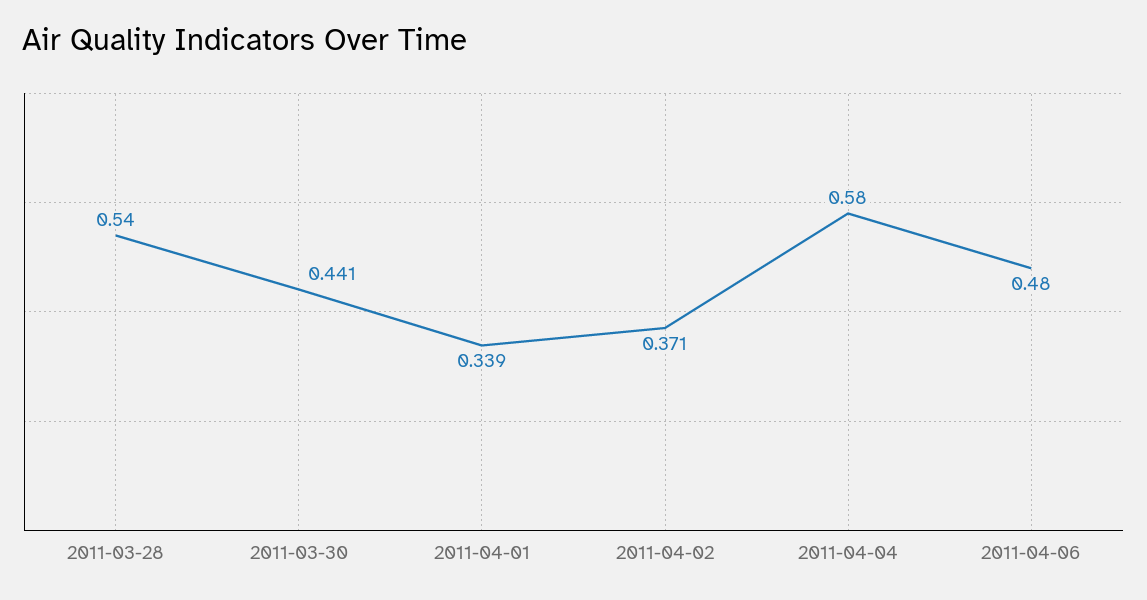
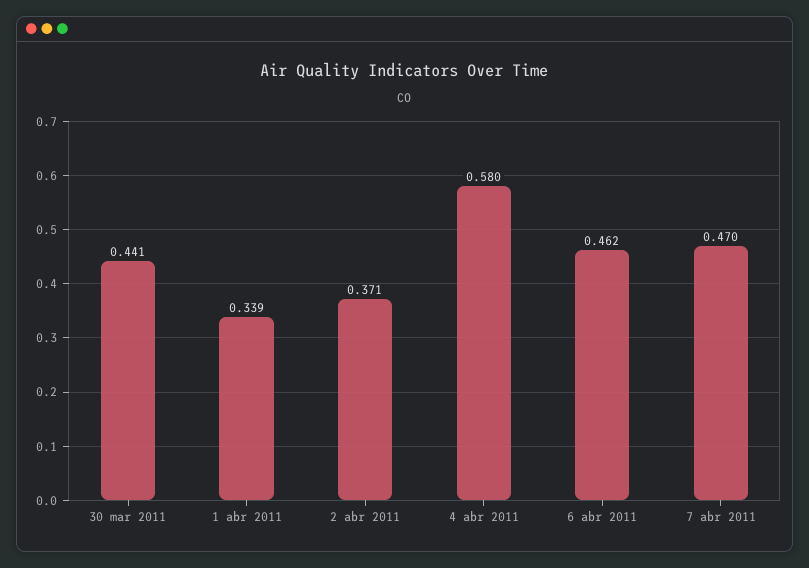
2011-03-28: 0.54 -> none
2011-04-06: 0.48 -> 0.462
7 abr 2011: none -> 0.47

